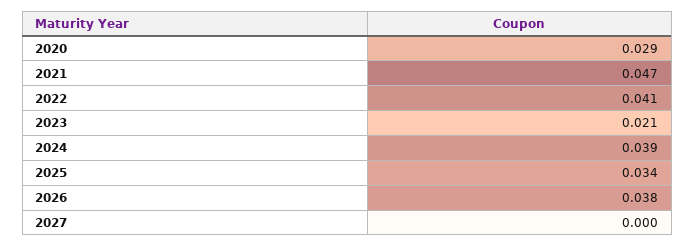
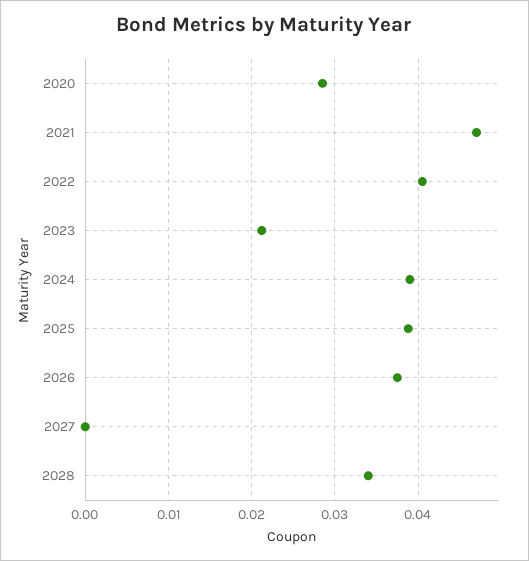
2025: 0.034 -> 0.039
2028: none -> 0.034

